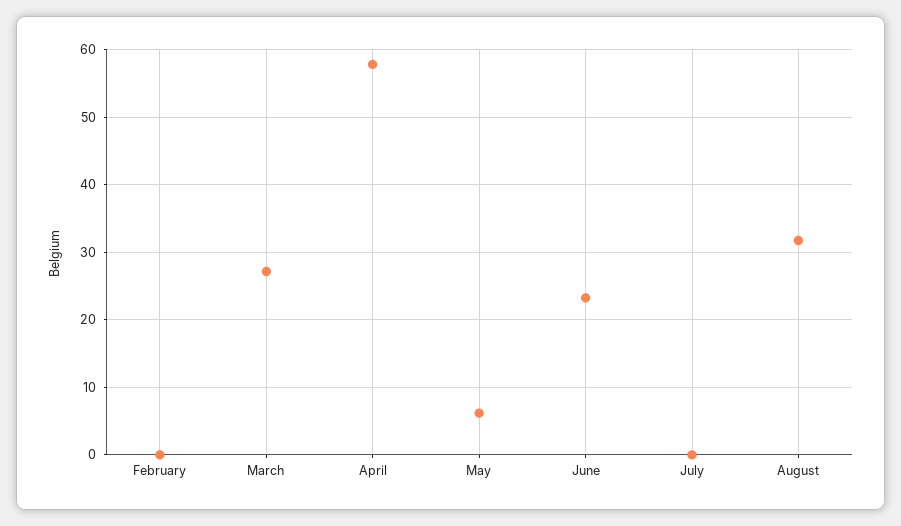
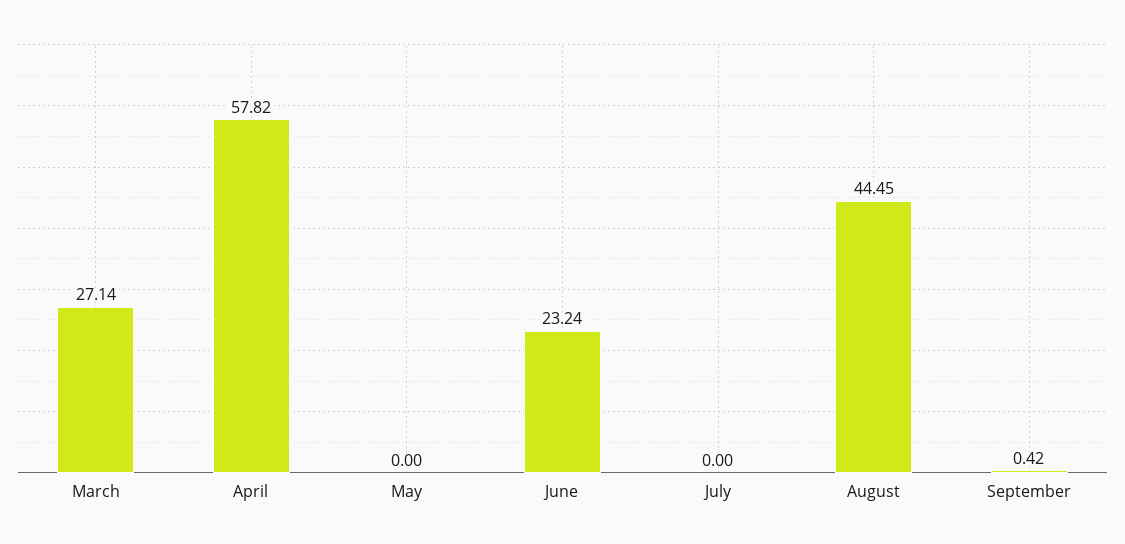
February: 0 -> none
May: 6 -> 0
August: 32 -> 44.45
September: none -> 0.42

